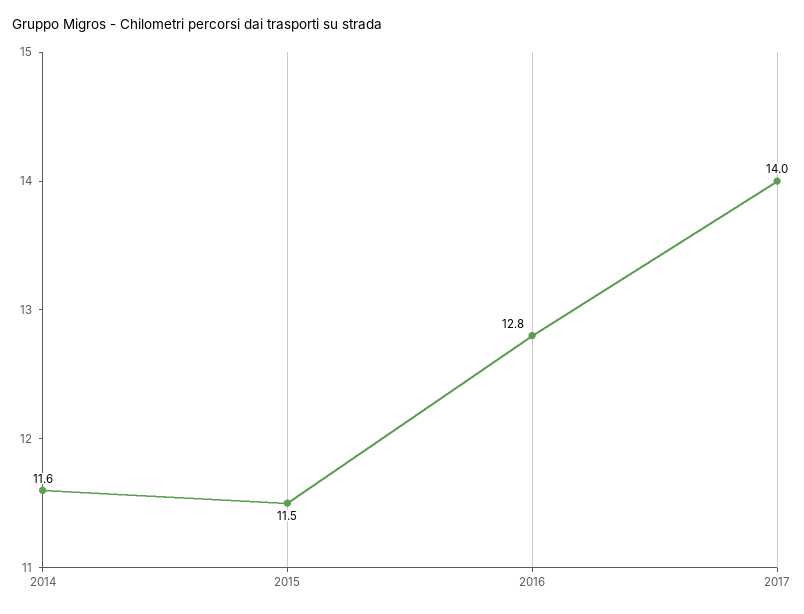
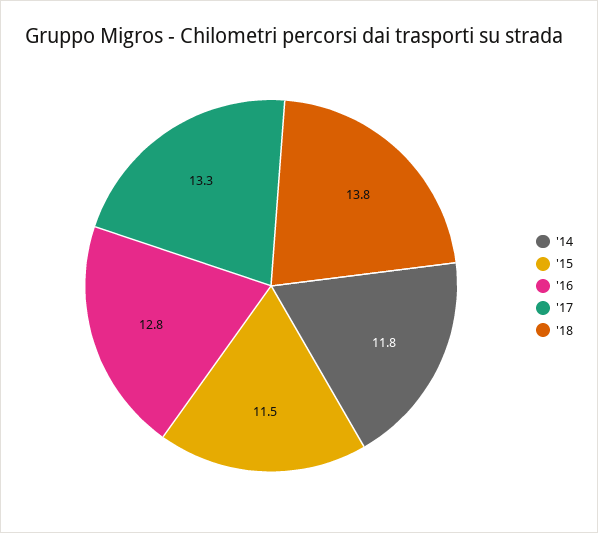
2014: 11.6 -> 11.8
2017: 14 -> 13.3
'18: none -> 13.8

